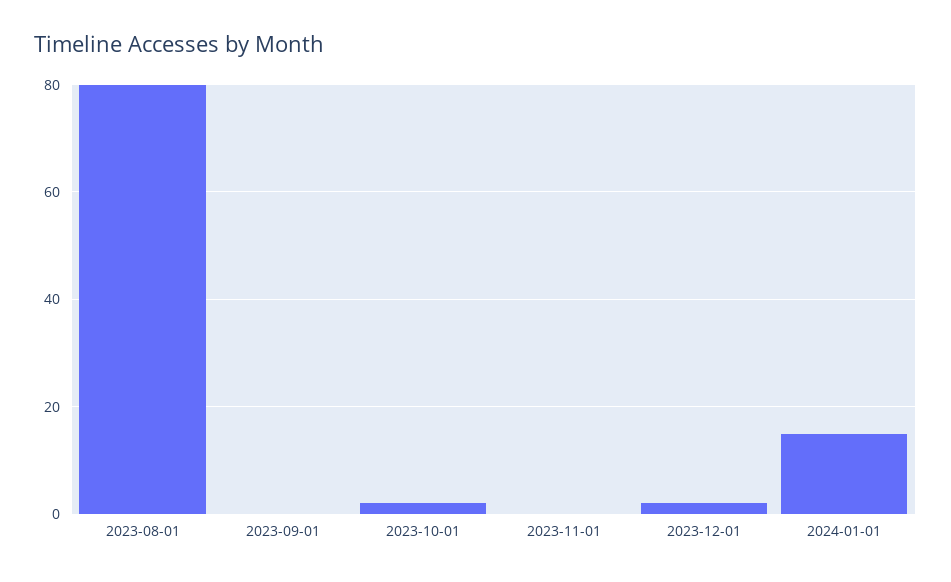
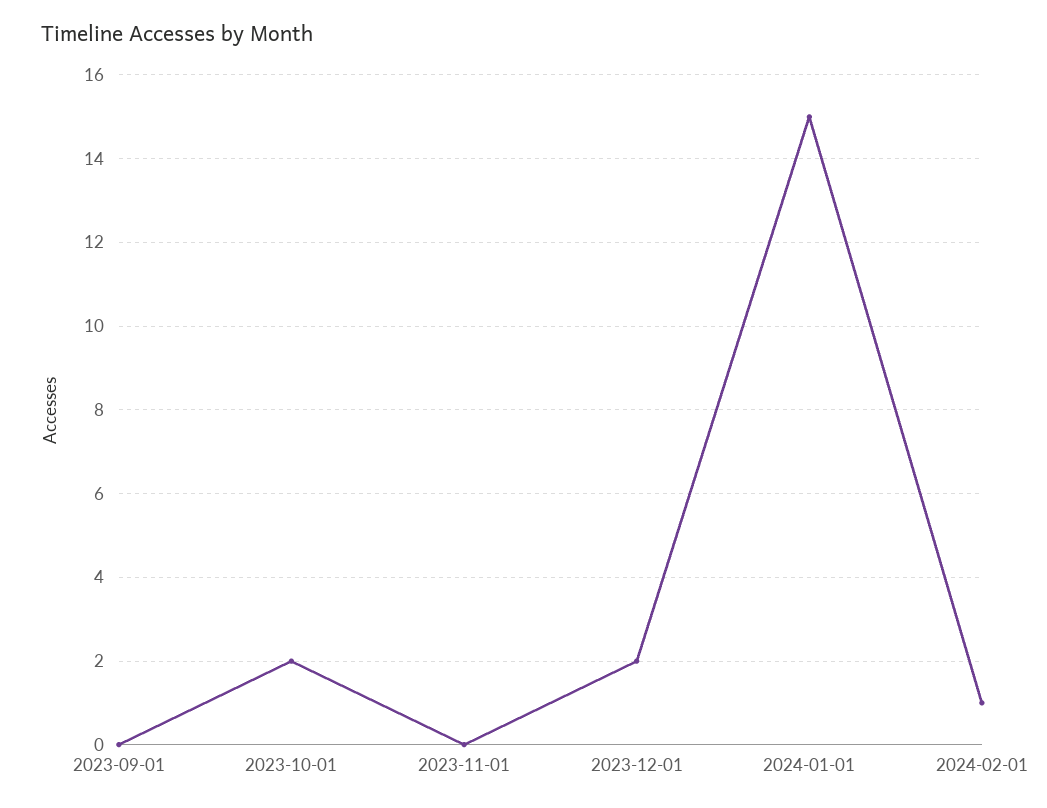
2023-08-01: 80 -> none
2024-02-01: none -> 1

